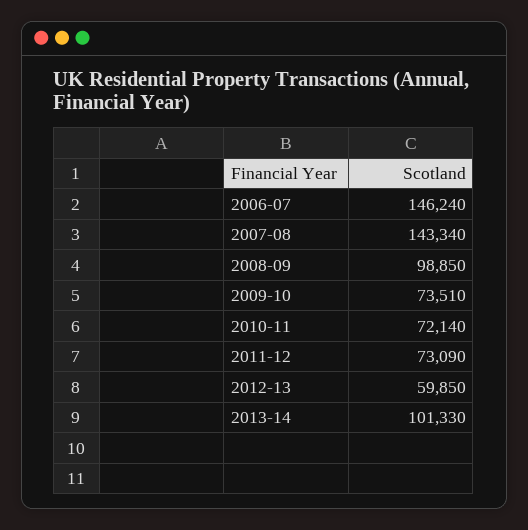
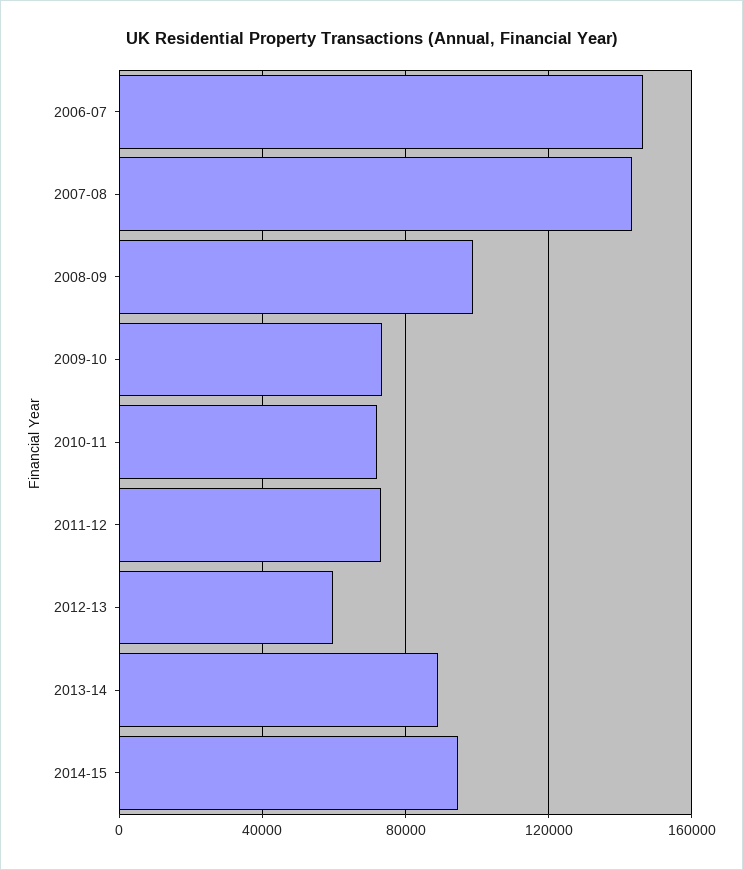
2013-14: 101330 -> 90000
2014-15: none -> 95000

